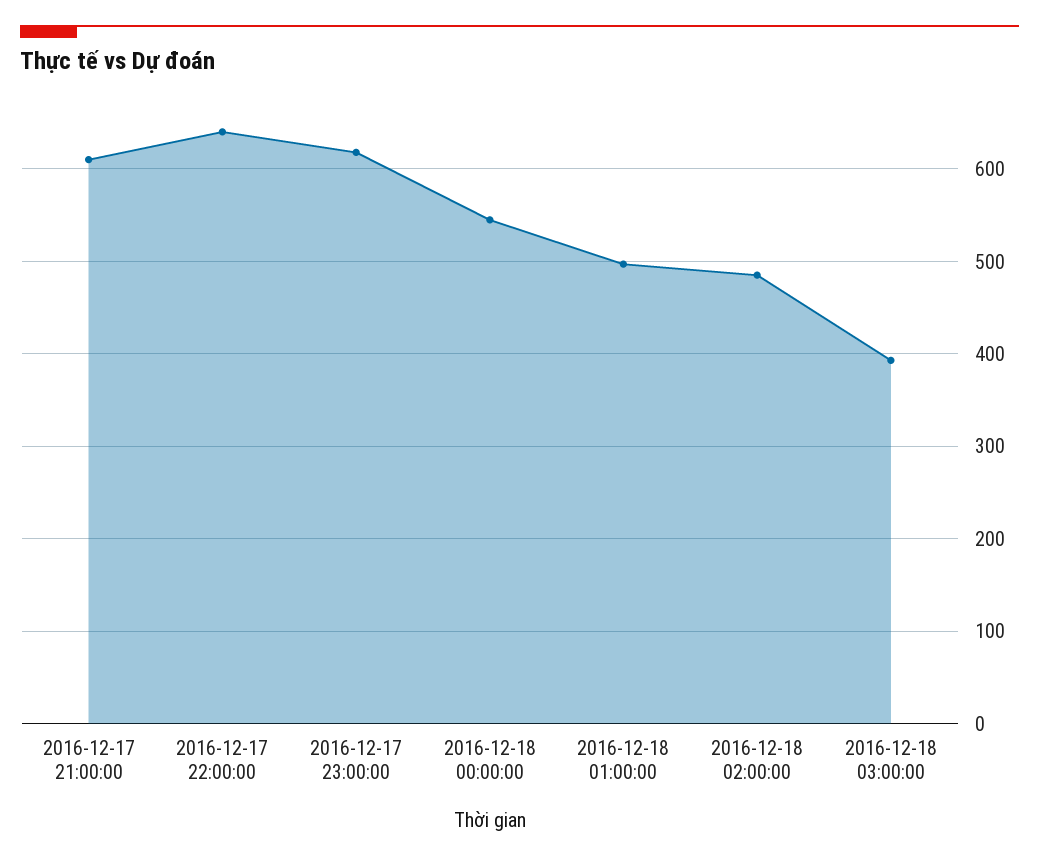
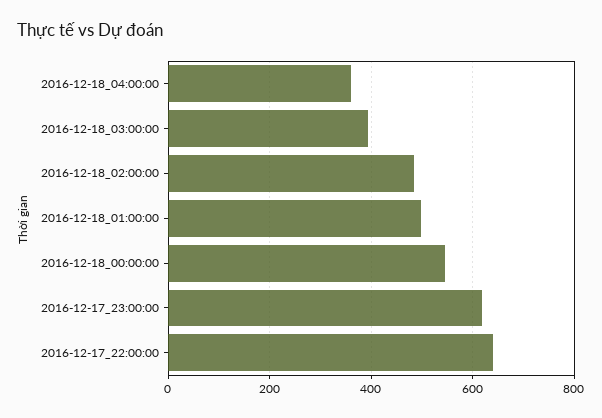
2016-12-17 21:00:00: 610 -> none
2016-12-18_04:00:00: none -> 360

